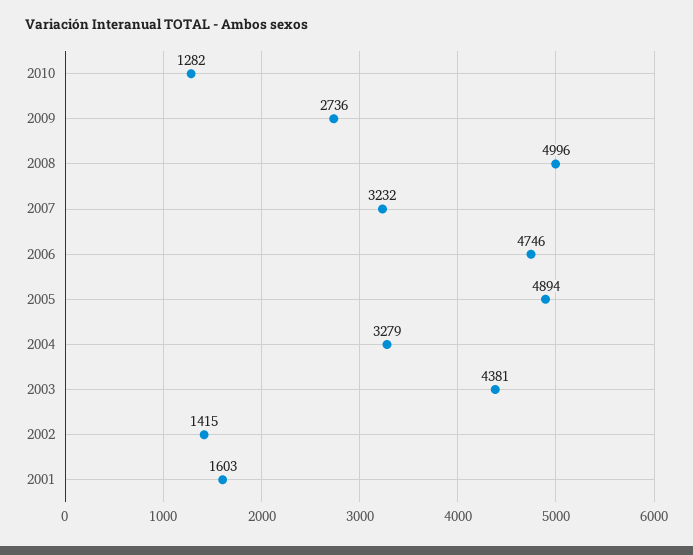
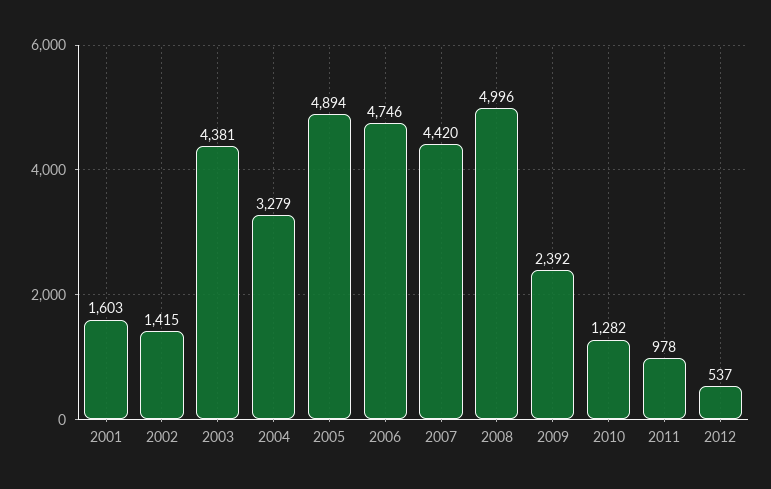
2009: 2736 -> 2392
2007: 3232 -> 4420
2011: none -> 978
2012: none -> 537

